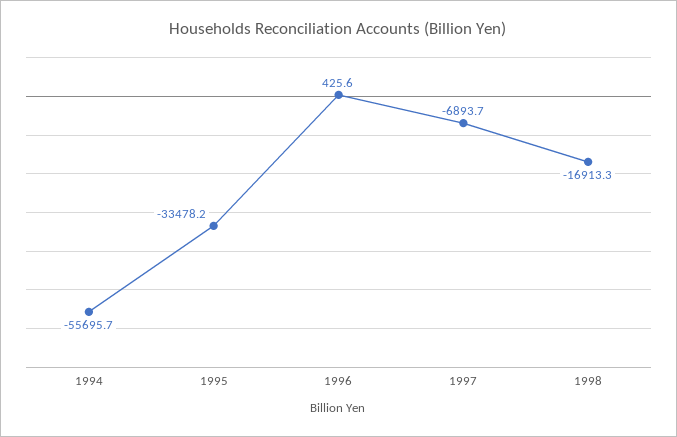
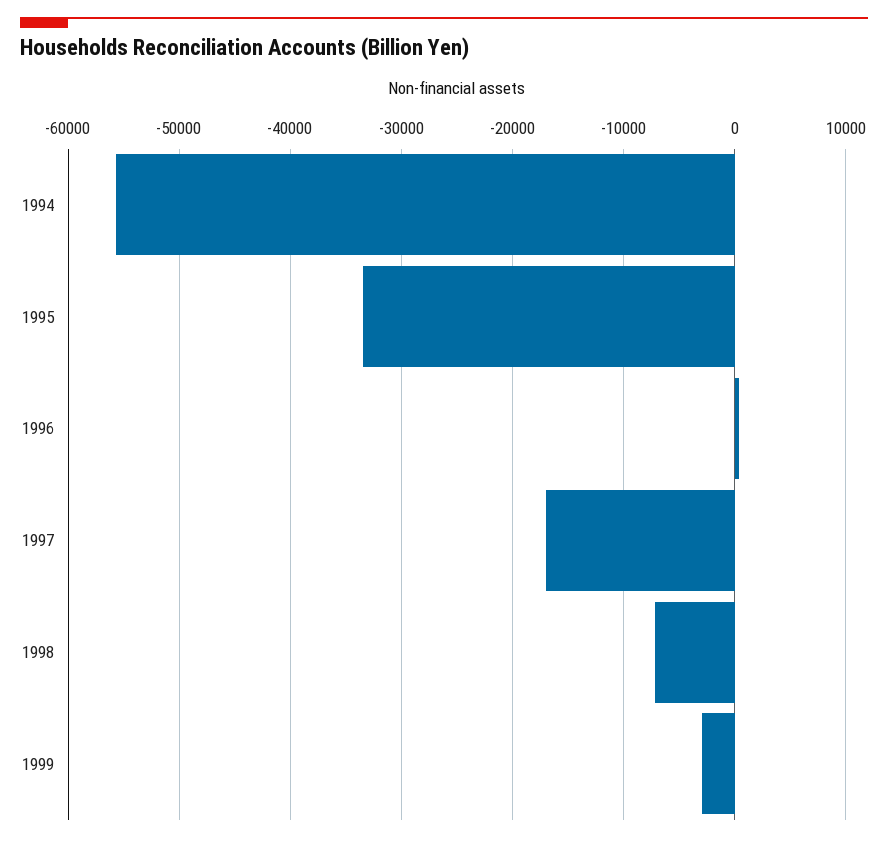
1997: -6893.7 -> -17000
1998: -16913.3 -> -7000
1999: none -> -3000

